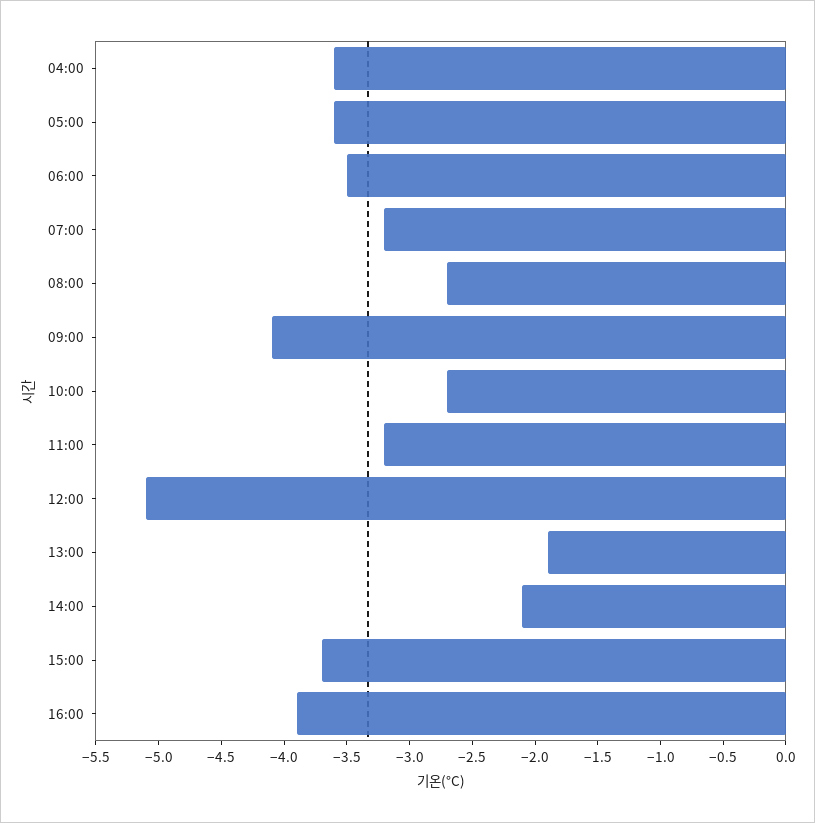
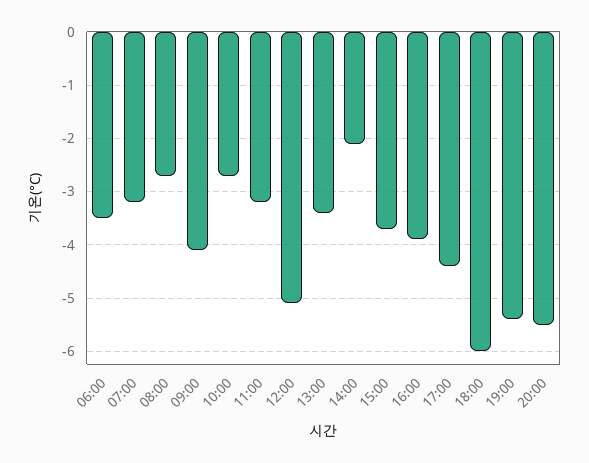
04:00: -3.6 -> none
05:00: -3.6 -> none
13:00: -1.9 -> -3.5
17:00: none -> -4.5
18:00: none -> -6
19:00: none -> -5.5
20:00: none -> -5.5

